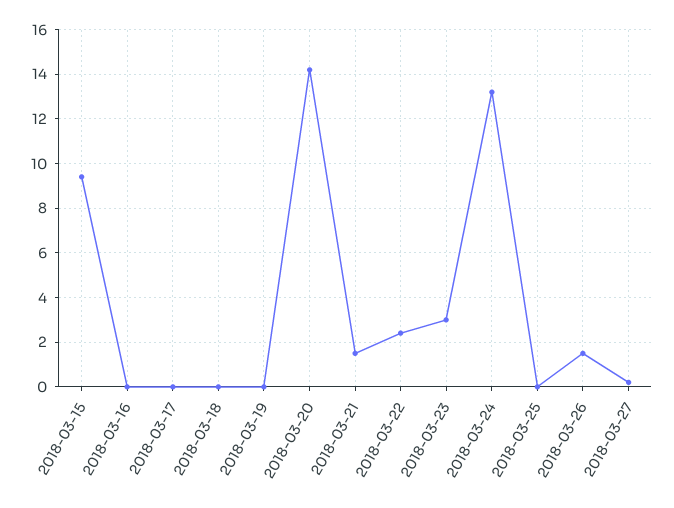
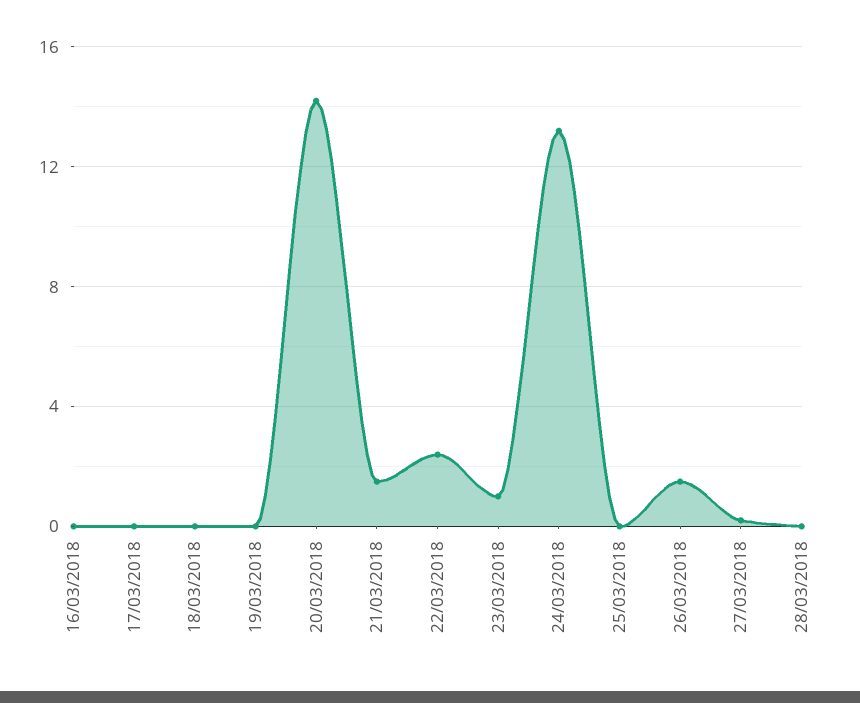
2018-03-15: 9.5 -> none
2018-03-23: 3 -> 1
28/03/2018: none -> 0

